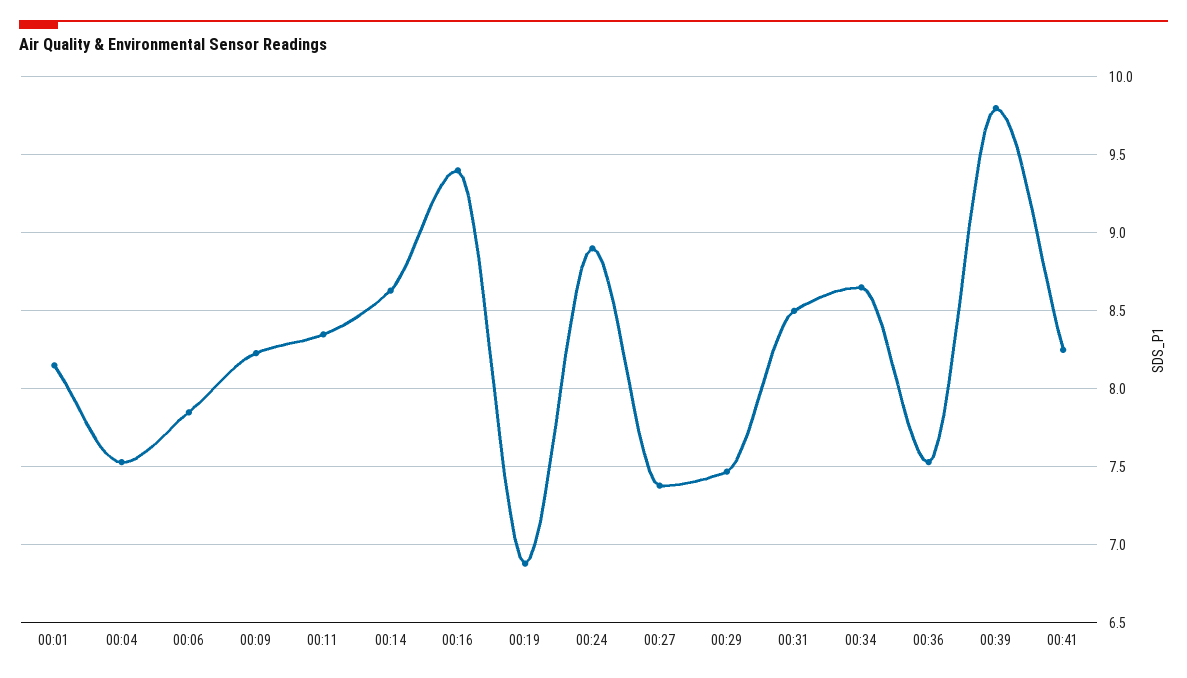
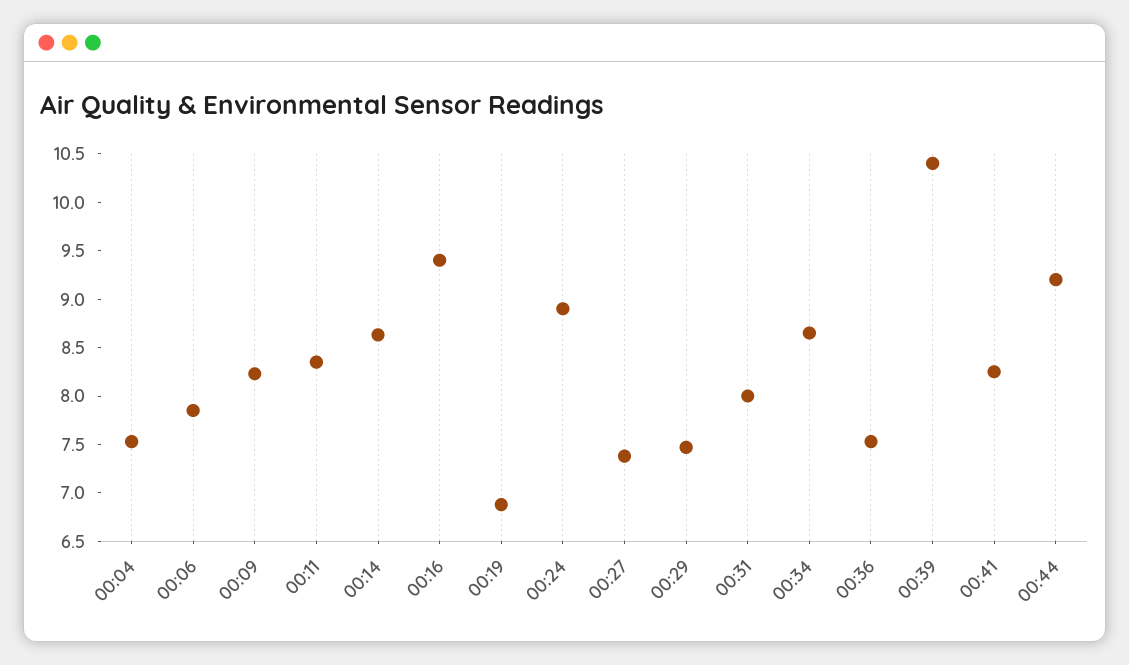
00:01: 8.15 -> none
00:31: 8.5 -> 8
00:39: 9.8 -> 10.4
00:44: none -> 9.2

